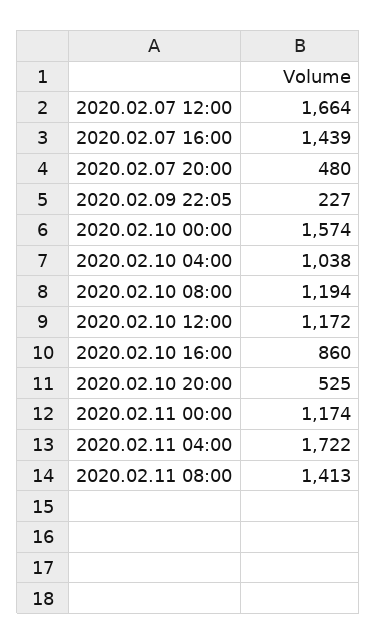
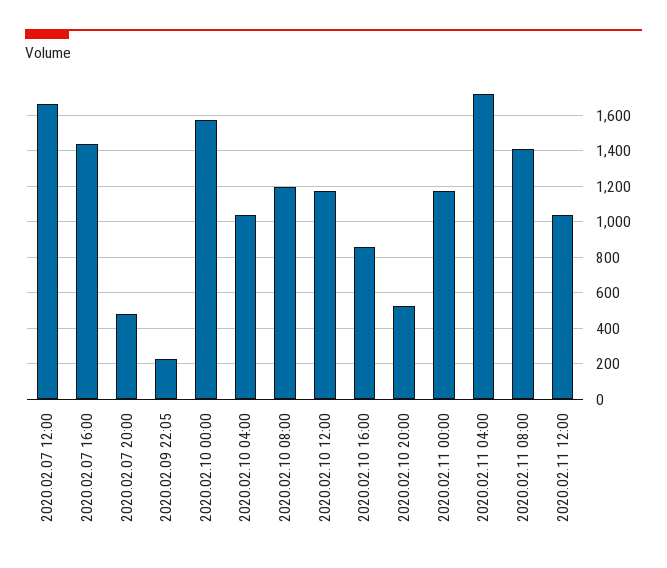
2020.02.11 12:00: none -> 1050

